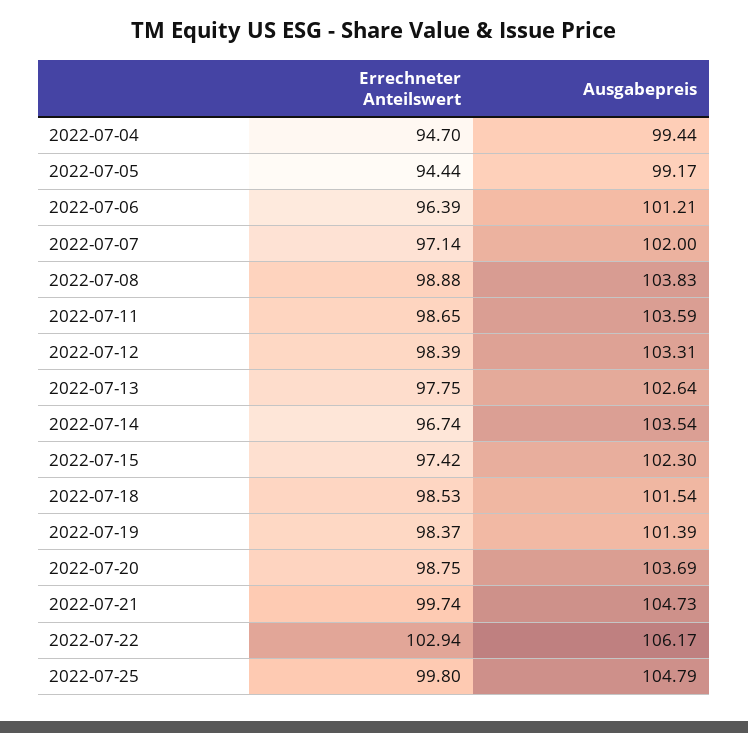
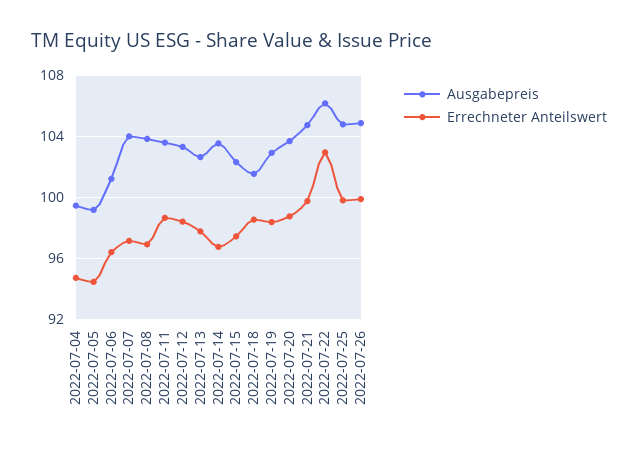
Ausgabepreis, 2022-07-07: 102 -> 104
Errechneter Anteilswert, 2022-07-08: 98.88 -> 97
Ausgabepreis, 2022-07-19: 101.39 -> 103
Ausgabepreis, 2022-07-26: none -> 105
Errechneter Anteilswert, 2022-07-26: none -> 100

